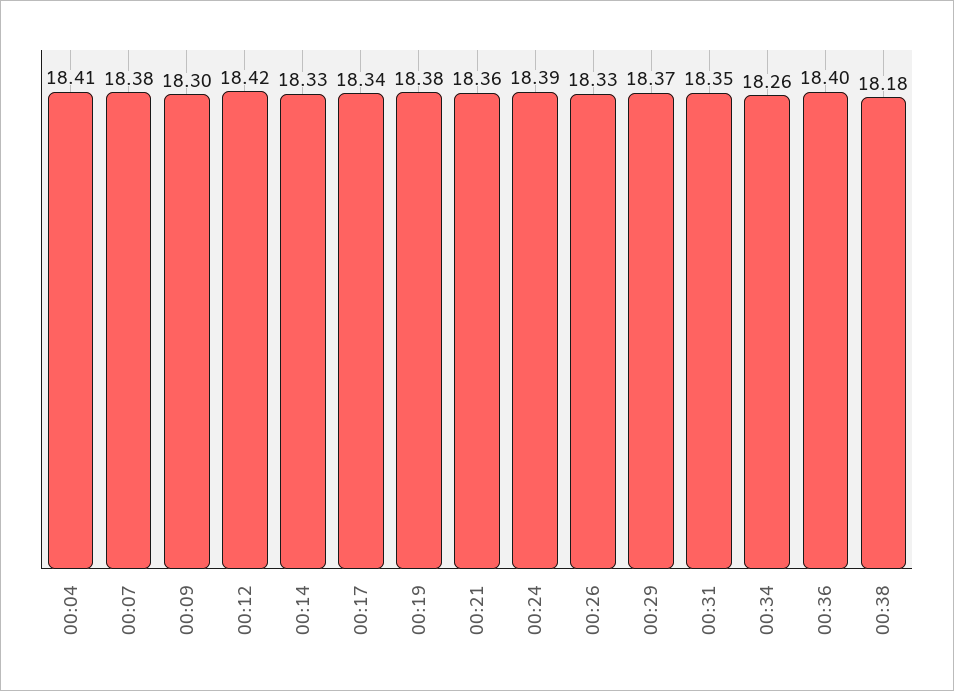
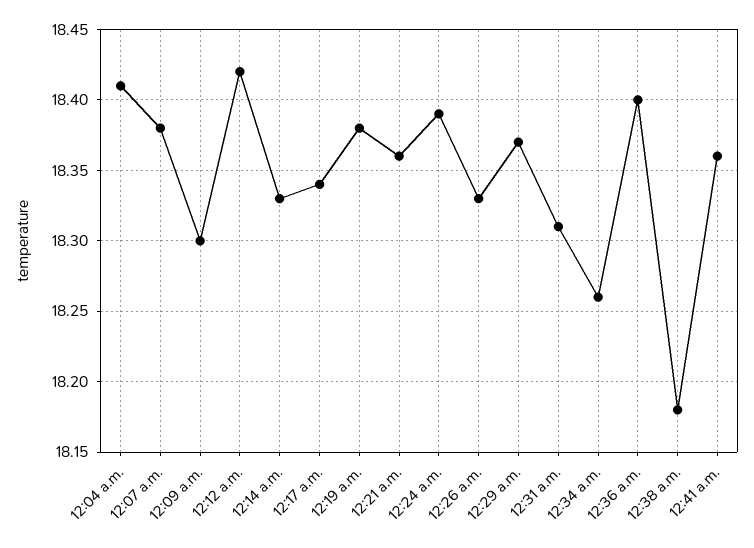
00:31: 18.35 -> 18.31
12:41 a.m.: none -> 18.36

